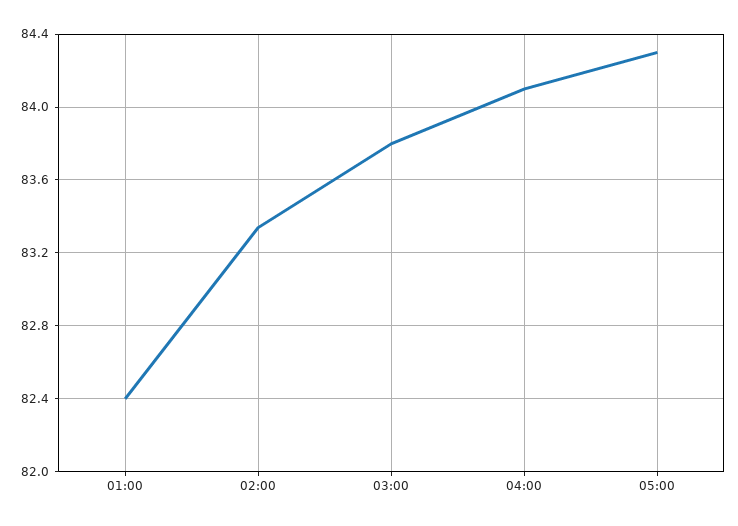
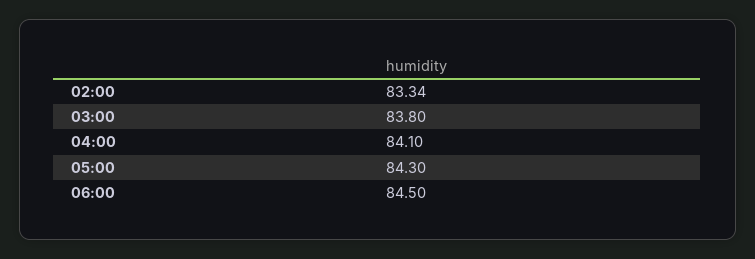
01:00: 82.4 -> none
06:00: none -> 84.5

